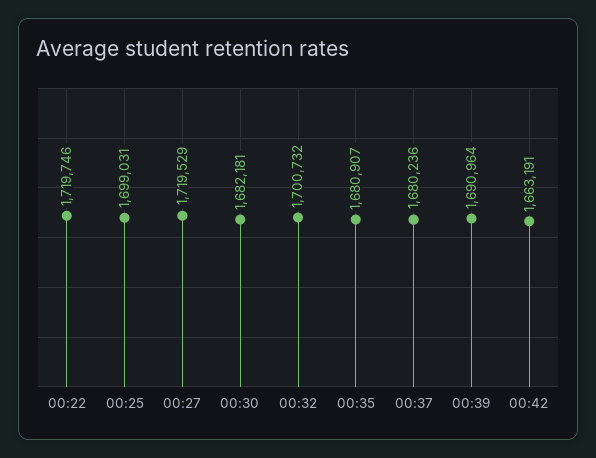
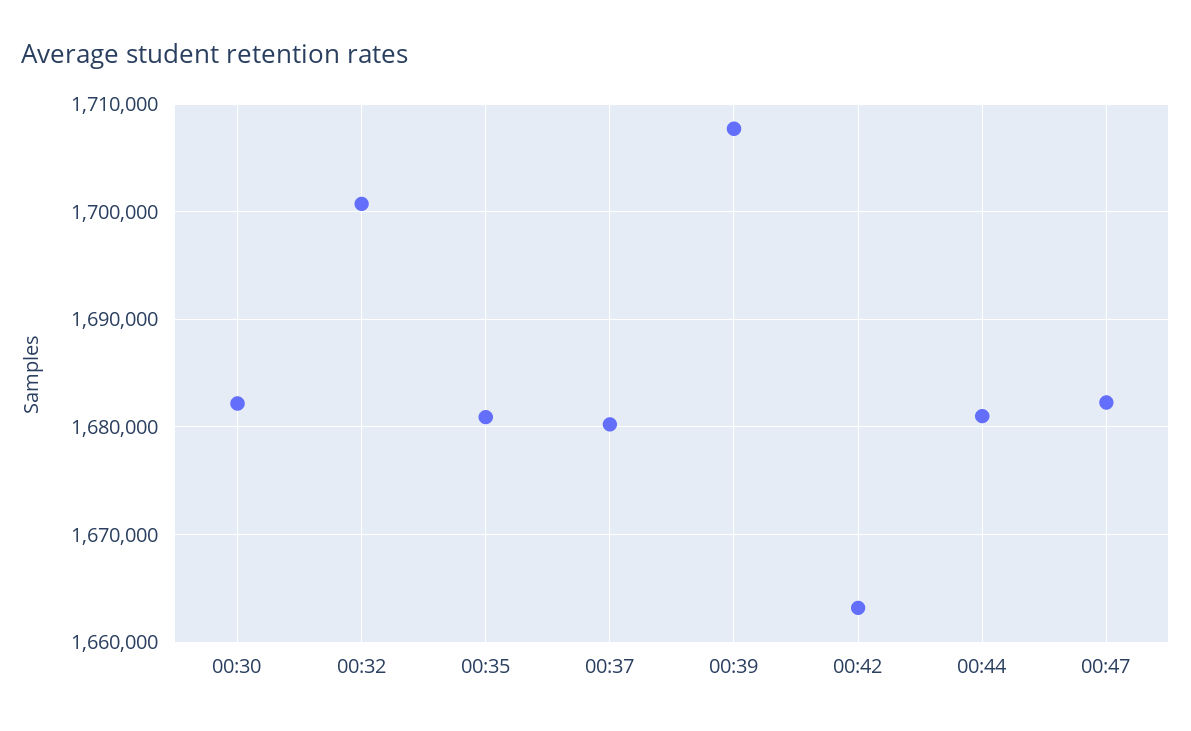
00:22: 1719746 -> none
00:25: 1699031 -> none
00:27: 1719529 -> none
00:39: 1690964 -> 1708000
00:44: none -> 1681000
00:47: none -> 1682000

